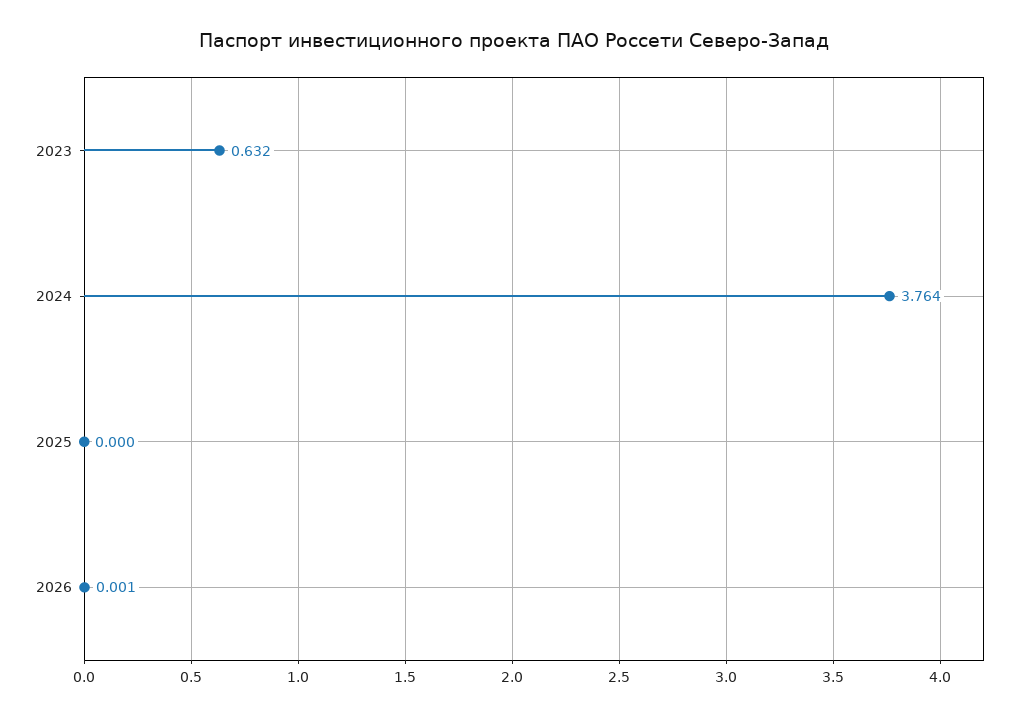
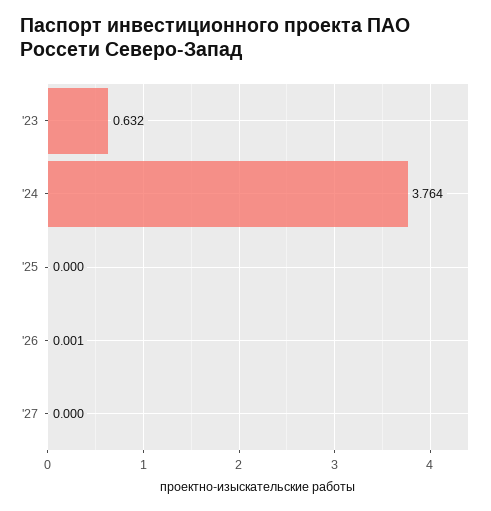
'27: none -> 0

